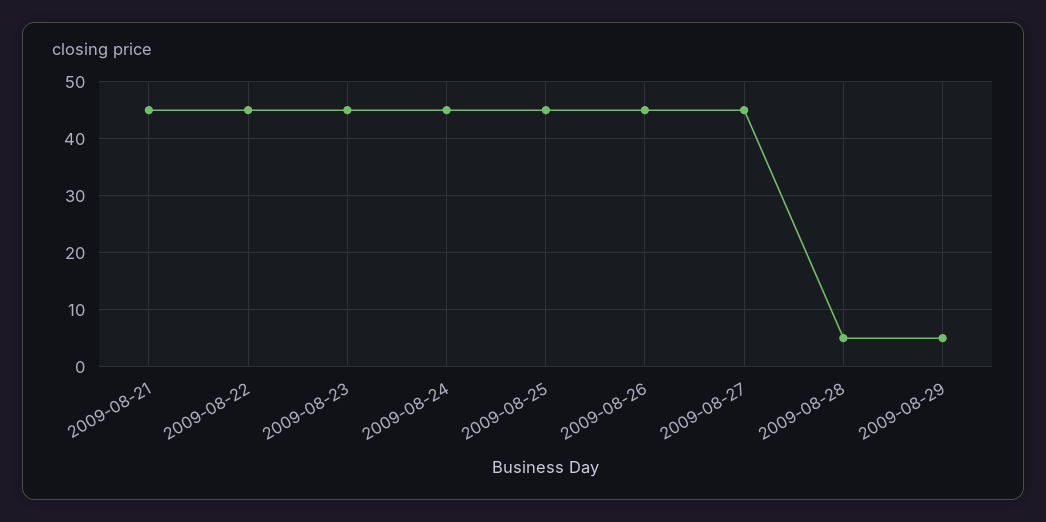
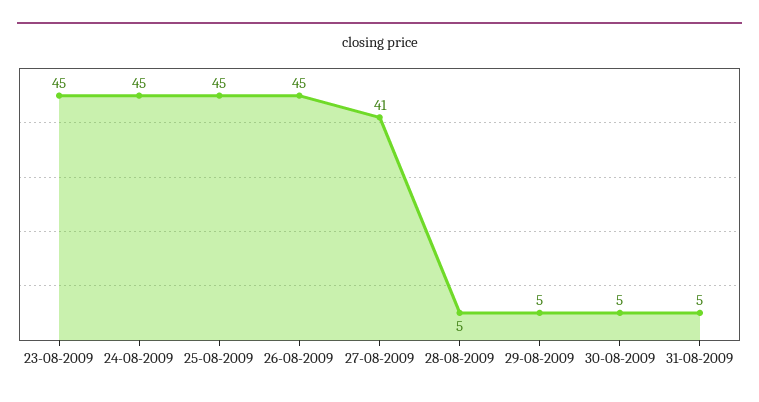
2009-08-21: 45 -> none
2009-08-22: 45 -> none
2009-08-27: 45 -> 41
30-08-2009: none -> 5
31-08-2009: none -> 5

